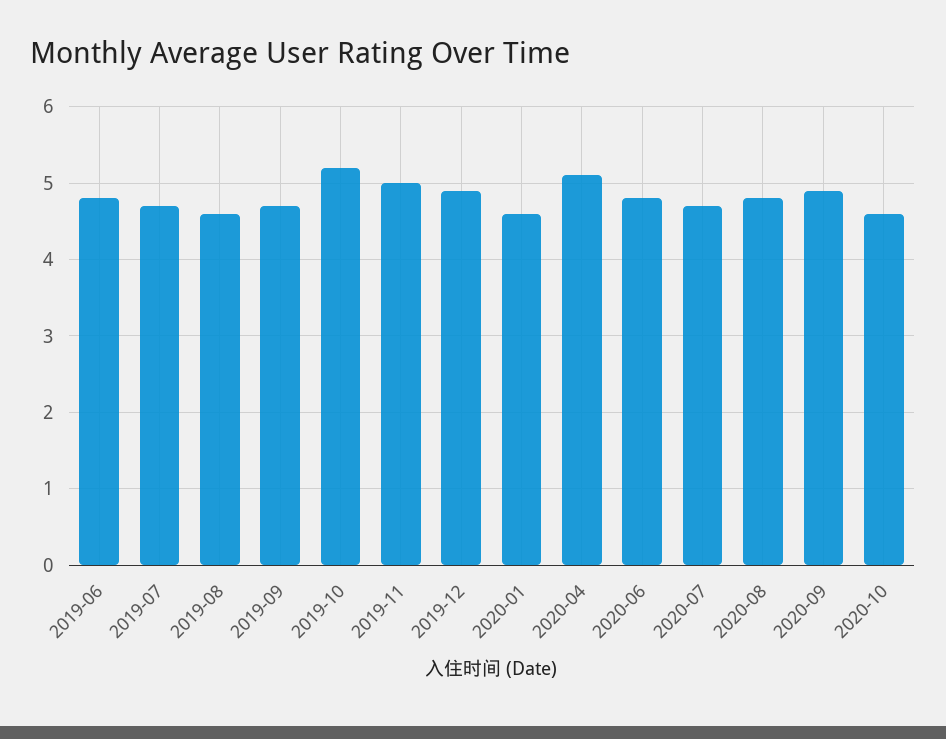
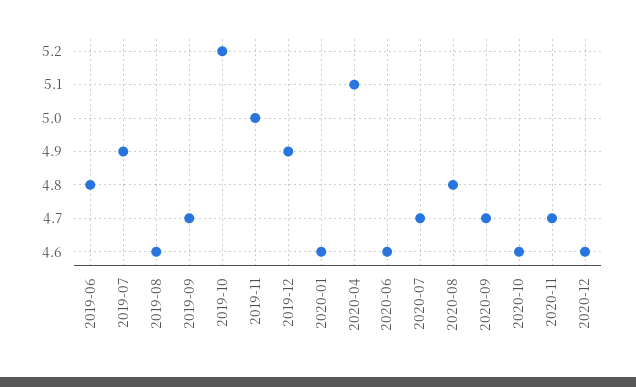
2019-07: 4.7 -> 4.9
2020-06: 4.8 -> 4.6
2020-09: 4.9 -> 4.7
2020-11: none -> 4.7
2020-12: none -> 4.6

